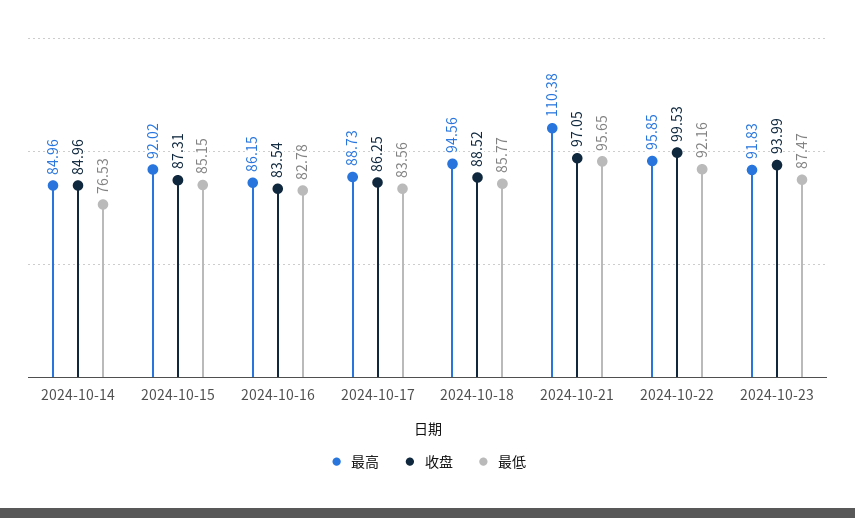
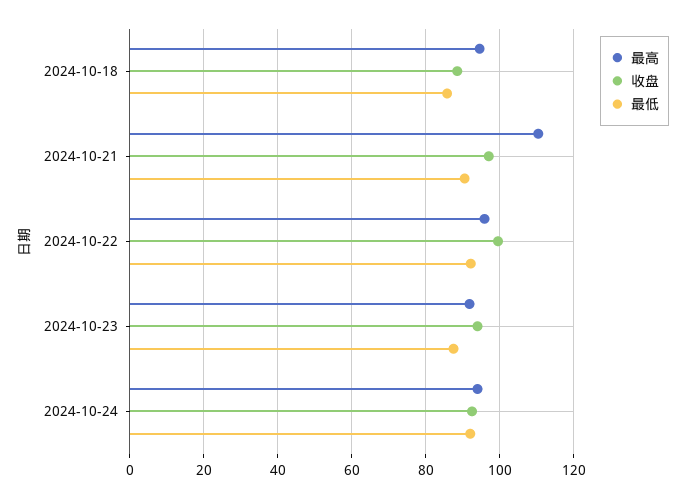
最高, 2024-10-14: 84.96 -> none
收盘, 2024-10-14: 84.96 -> none
最低, 2024-10-14: 76.53 -> none
最高, 2024-10-15: 92.02 -> none
收盘, 2024-10-15: 87.31 -> none
最低, 2024-10-15: 85.15 -> none
最高, 2024-10-16: 86.15 -> none
收盘, 2024-10-16: 83.54 -> none
最低, 2024-10-16: 82.78 -> none
最高, 2024-10-17: 88.73 -> none
收盘, 2024-10-17: 86.25 -> none
最低, 2024-10-17: 83.56 -> none
最低, 2024-10-21: 95.65 -> 90
最高, 2024-10-24: none -> 94
收盘, 2024-10-24: none -> 92
最低, 2024-10-24: none -> 92

